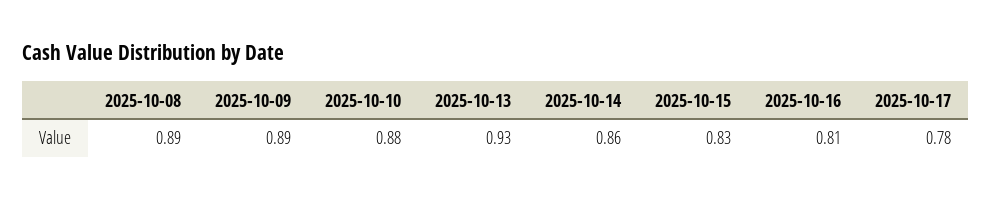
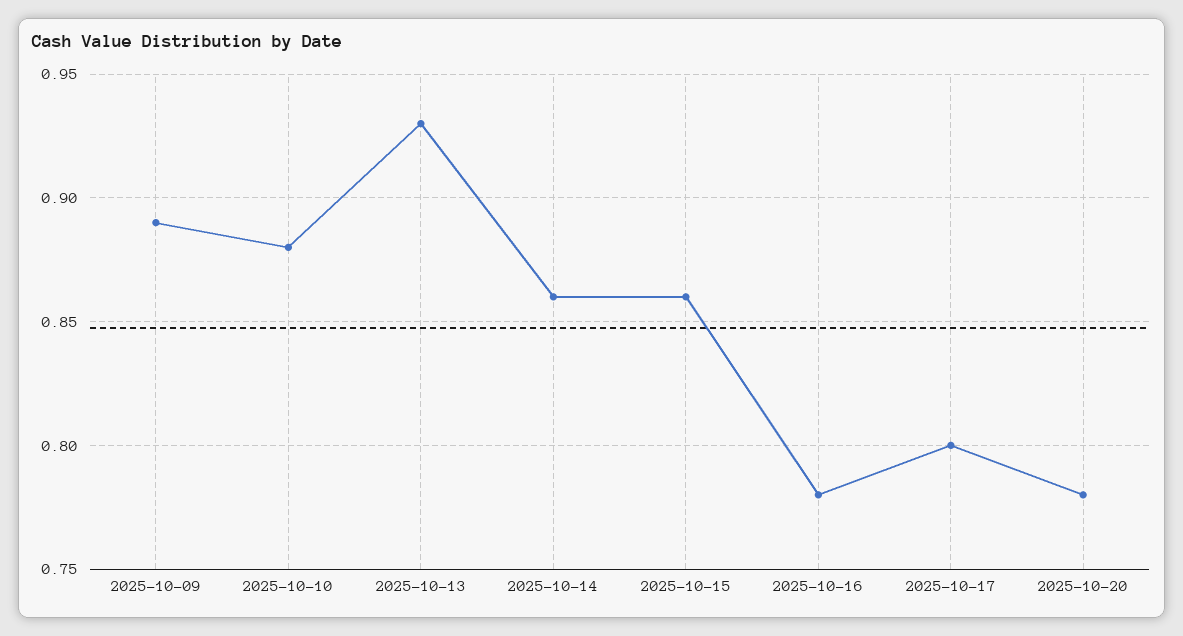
2025-10-08: 0.89 -> none
2025-10-15: 0.83 -> 0.86
2025-10-16: 0.81 -> 0.78
2025-10-17: 0.78 -> 0.8
2025-10-20: none -> 0.78

